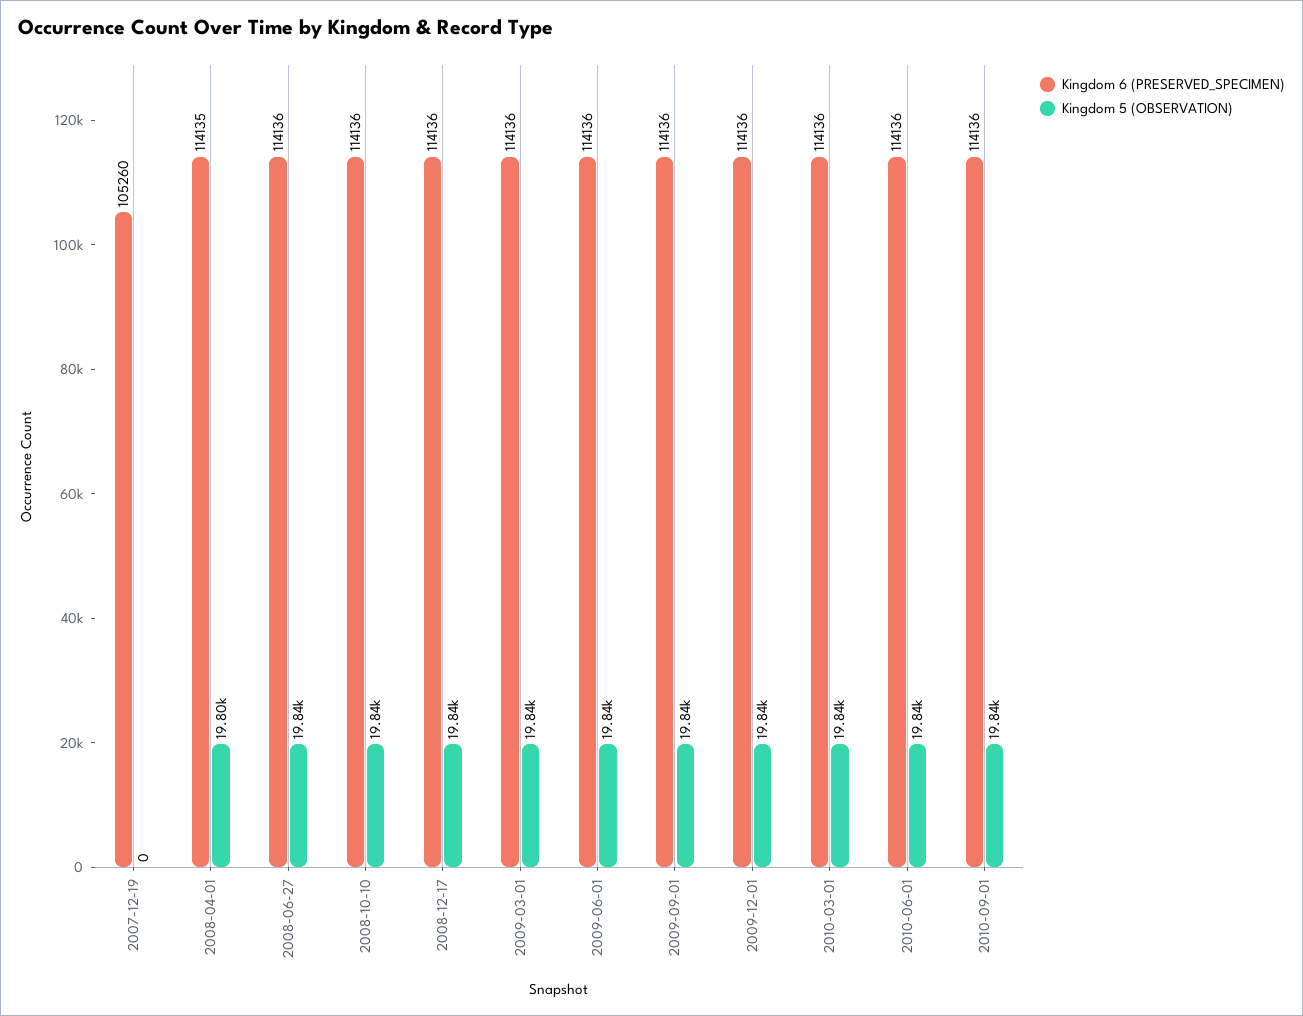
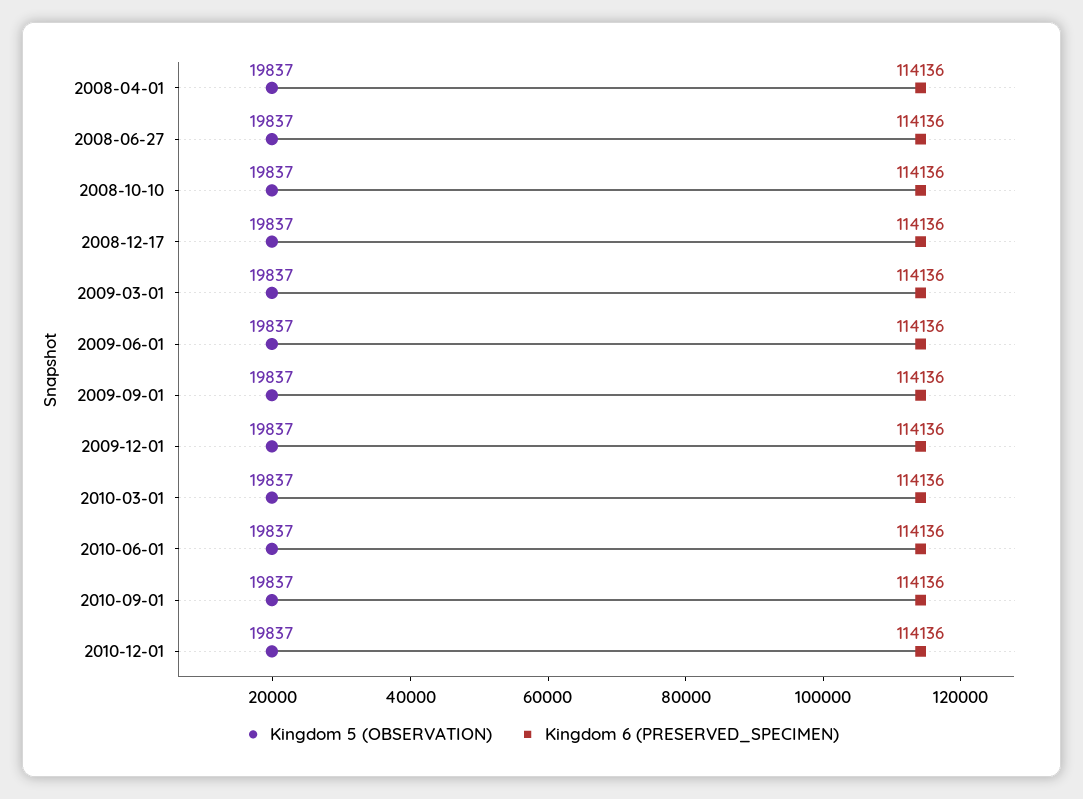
Kingdom 6 (PRESERVED_SPECIMEN), 2007-12-19: 105260 -> none
Kingdom 5 (OBSERVATION), 2007-12-19: 0 -> none
Kingdom 6 (PRESERVED_SPECIMEN), 2008-04-01: 114135 -> 114136
Kingdom 5 (OBSERVATION), 2008-04-01: 19800 -> 19837
Kingdom 5 (OBSERVATION), 2010-12-01: none -> 19837
Kingdom 6 (PRESERVED_SPECIMEN), 2010-12-01: none -> 114136

